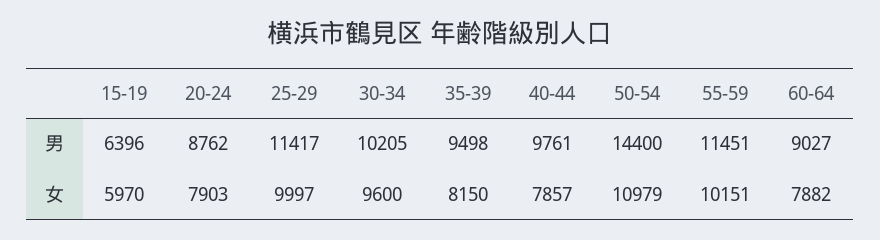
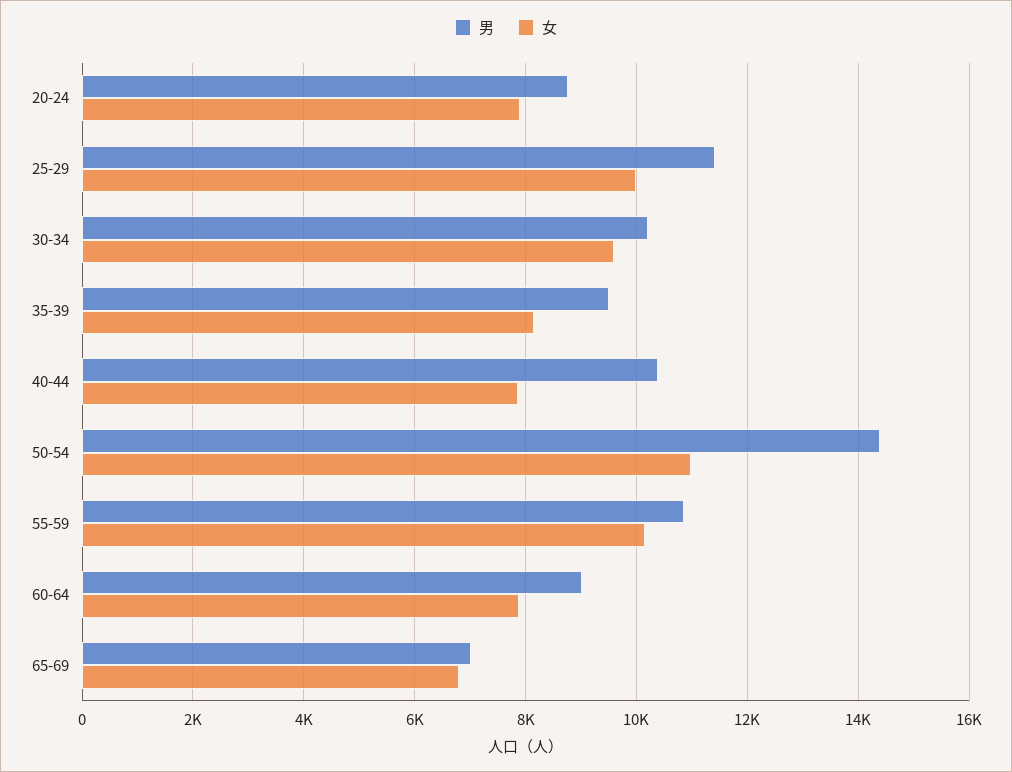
男, 15-19: 6396 -> none
男, 40-44: 9761 -> 10400
男, 55-59: 11451 -> 10800
女, 15-19: 5970 -> none
男, 65-69: none -> 7000
女, 65-69: none -> 6800

